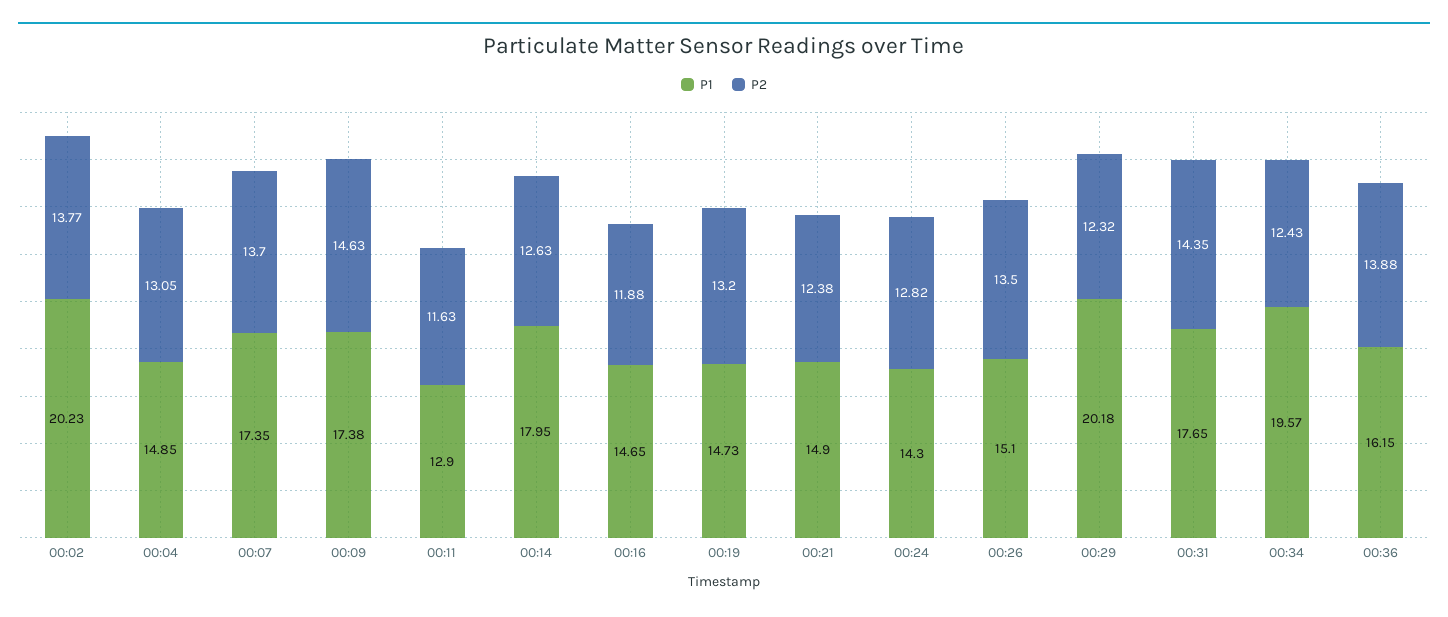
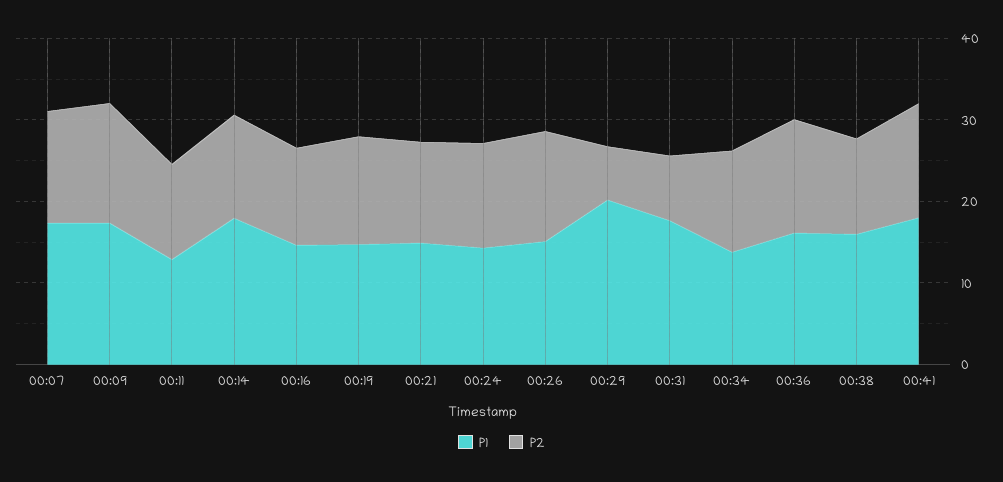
P1, 00:02: 20.23 -> none
P2, 00:02: 13.77 -> none
P1, 00:04: 14.85 -> none
P2, 00:04: 13.05 -> none
P2, 00:29: 12.32 -> 6
P2, 00:31: 14.35 -> 8
P1, 00:34: 19.57 -> 14
P1, 00:38: none -> 16
P2, 00:38: none -> 12
P1, 00:41: none -> 18
P2, 00:41: none -> 14

